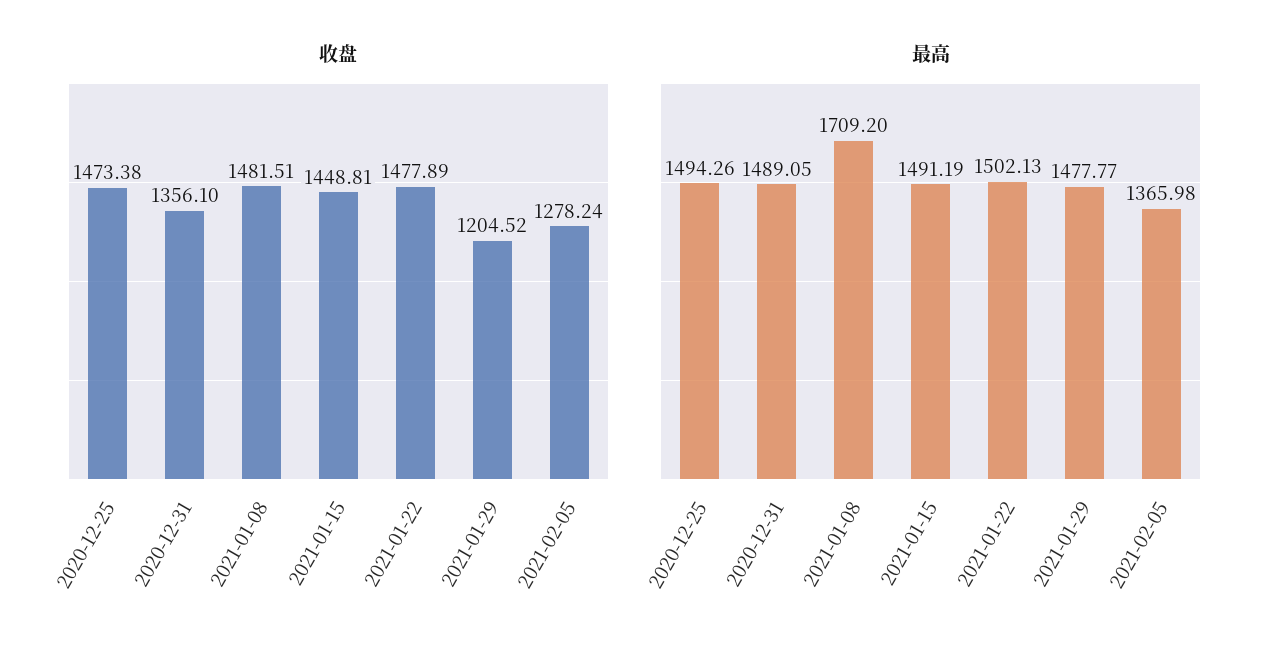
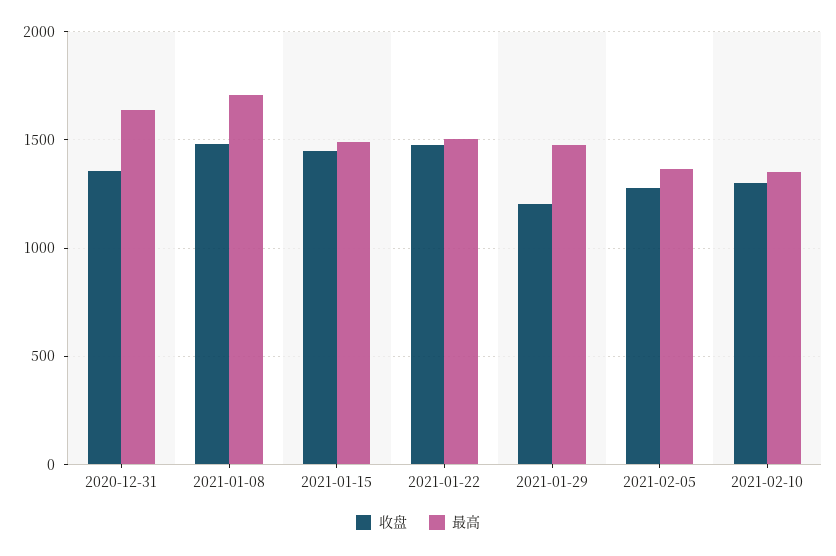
收盘, 2020-12-25: 1473.38 -> none
最高, 2020-12-25: 1494.26 -> none
最高, 2020-12-31: 1489.05 -> 1650
收盘, 2021-02-10: none -> 1300
最高, 2021-02-10: none -> 1350

